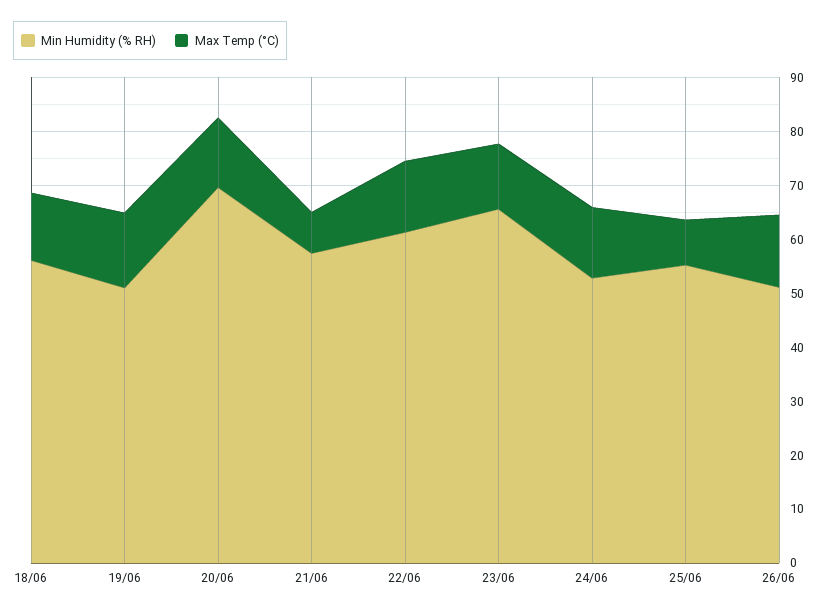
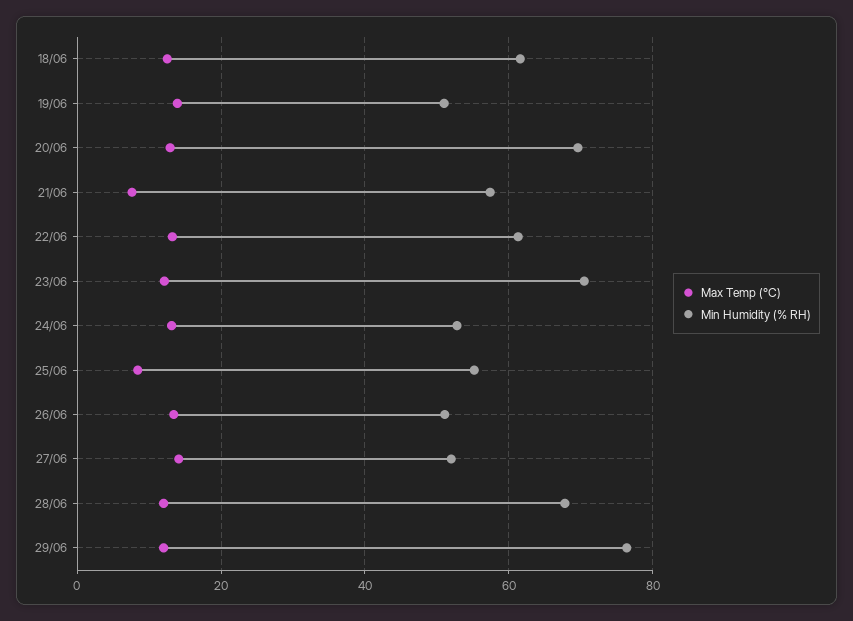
Min Humidity (% RH), 18/06: 56 -> 62
Min Humidity (% RH), 23/06: 66 -> 70
Max Temp (°C), 27/06: none -> 14
Min Humidity (% RH), 27/06: none -> 52
Max Temp (°C), 28/06: none -> 12
Min Humidity (% RH), 28/06: none -> 68
Max Temp (°C), 29/06: none -> 12
Min Humidity (% RH), 29/06: none -> 76

